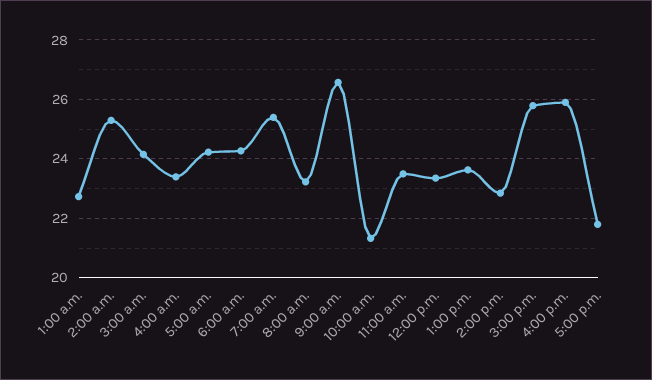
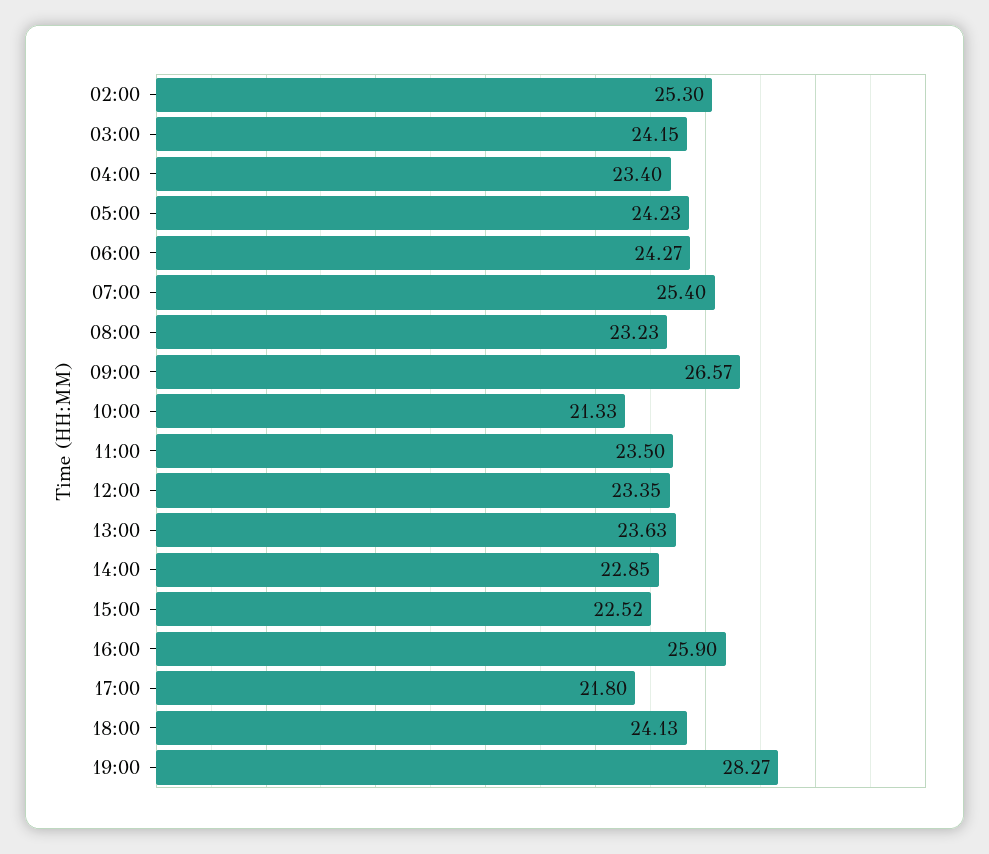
1:00 a.m.: 22.75 -> none
3:00 p.m.: 25.75 -> 22.52
18:00: none -> 24.13
19:00: none -> 28.27

